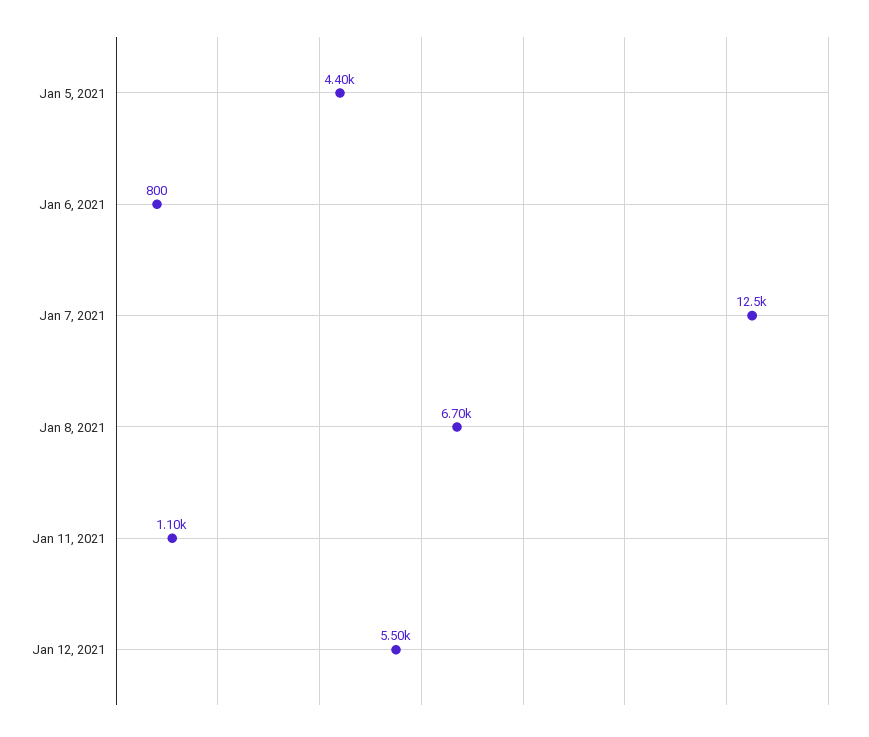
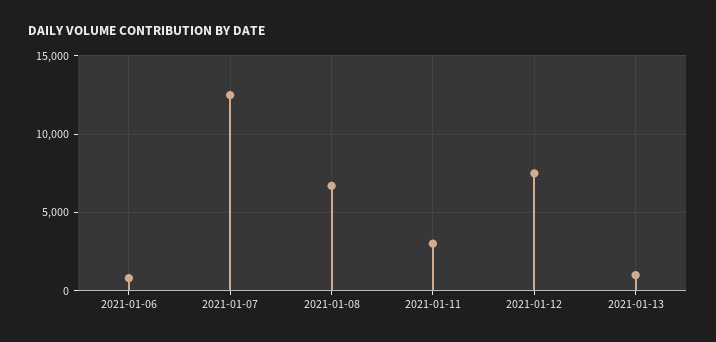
Jan 5, 2021: 4400 -> none
Jan 11, 2021: 1100 -> 3000
Jan 12, 2021: 5500 -> 7500
2021-01-13: none -> 1000

